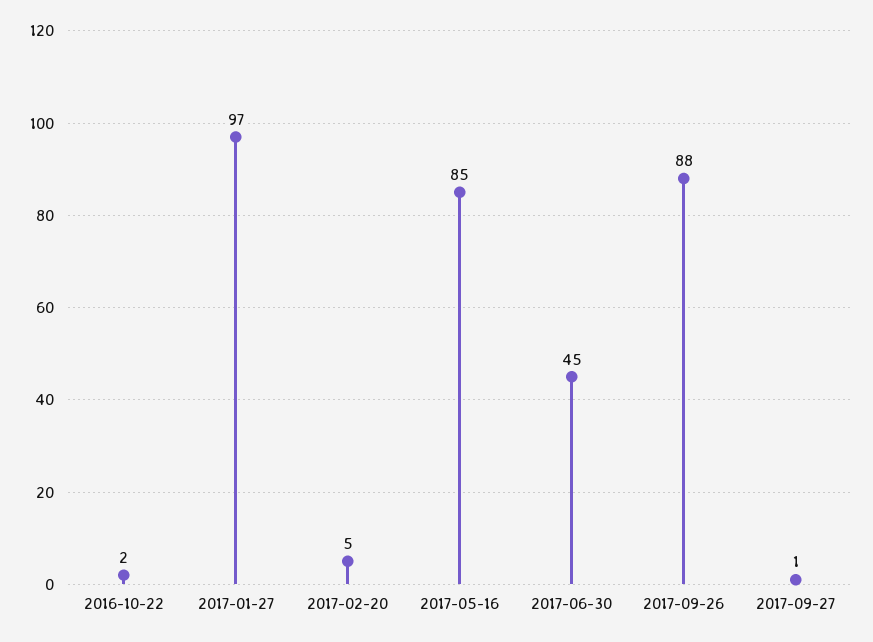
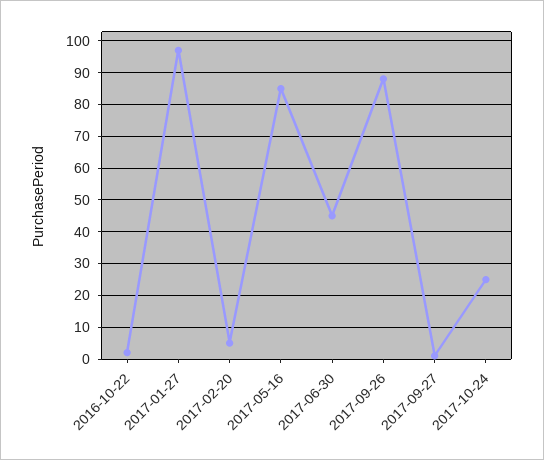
2017-10-24: none -> 25

